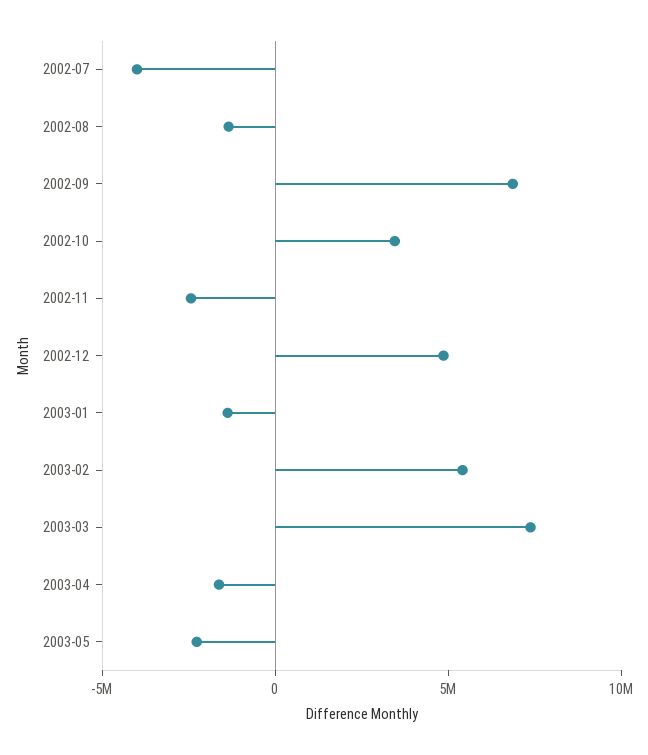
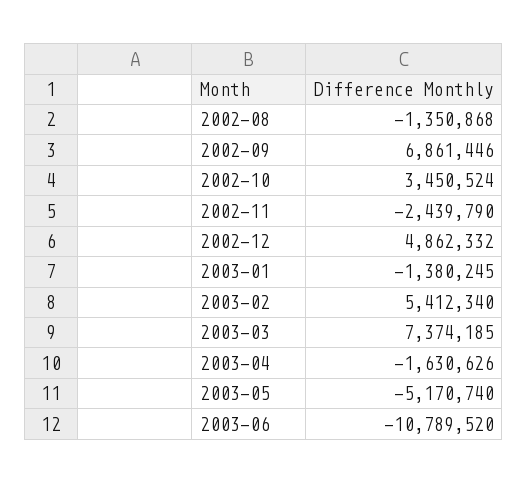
2002-07: -4000000 -> none
2003-05: -2000000 -> -5170740
2003-06: none -> -10789520

